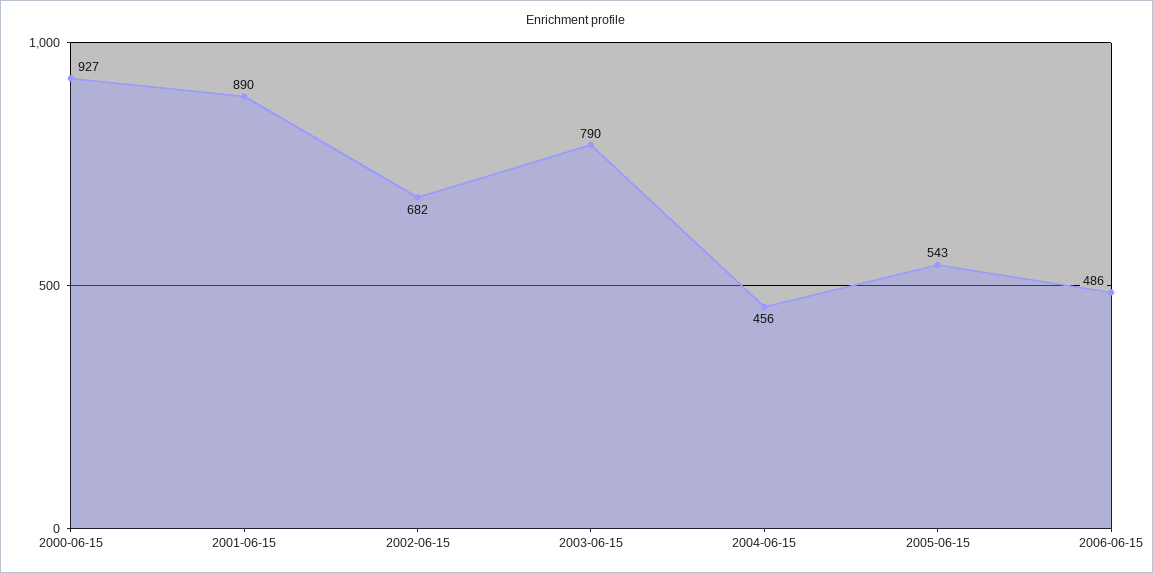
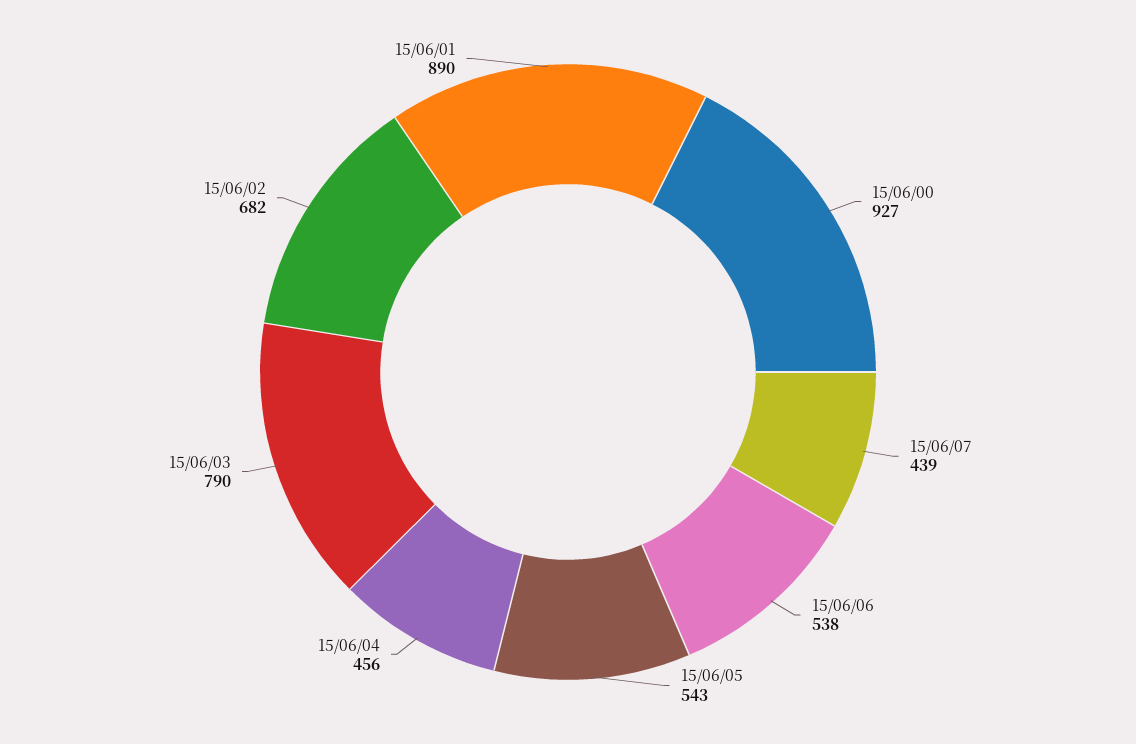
2006-06-15: 486 -> 538
15/06/07: none -> 439

